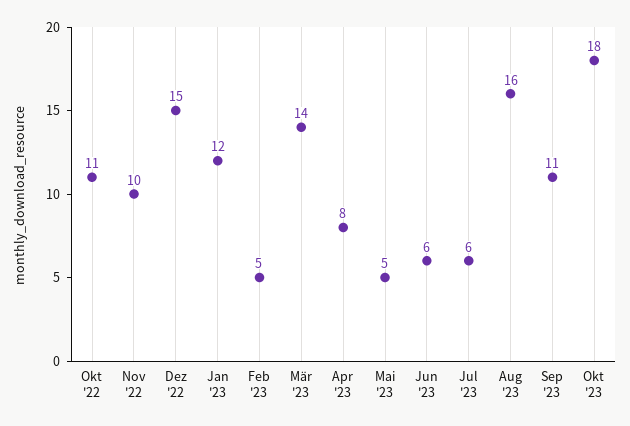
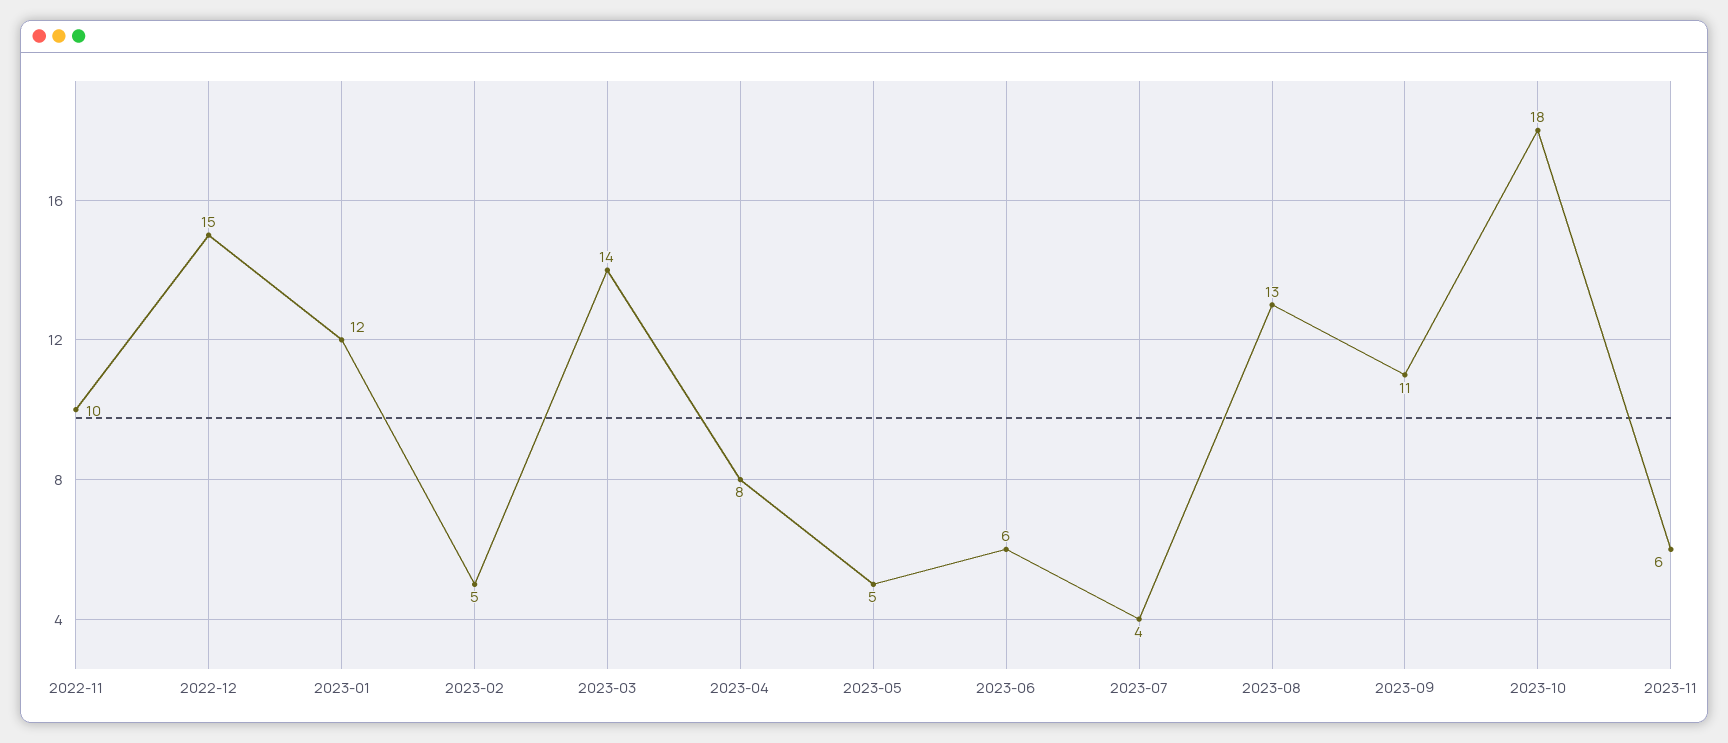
Okt '22: 11 -> none
Jul '23: 6 -> 4
Aug '23: 16 -> 13
2023-11: none -> 6

